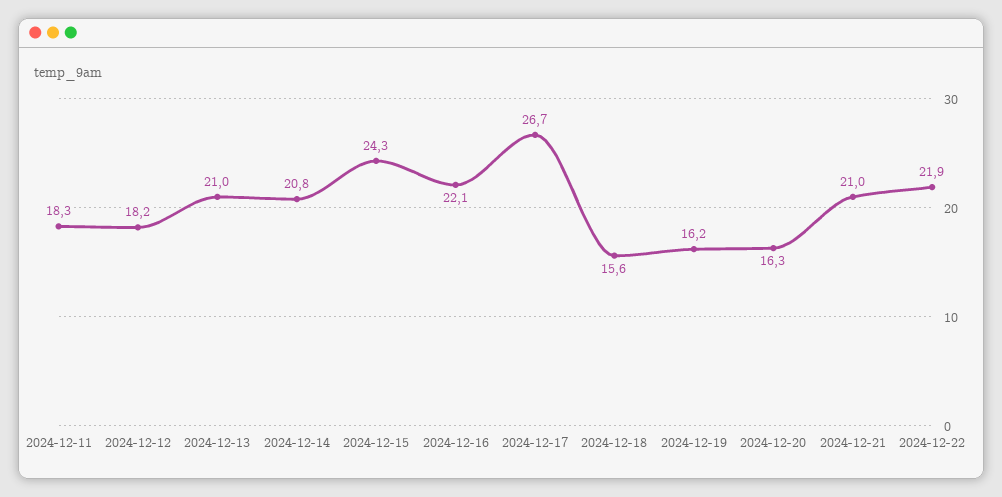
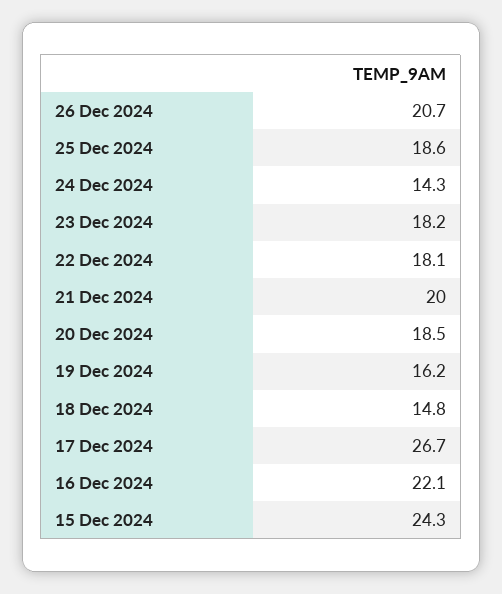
2024-12-11: 18.3 -> none
2024-12-12: 18.2 -> none
2024-12-13: 21 -> none
2024-12-14: 20.8 -> none
2024-12-18: 15.6 -> 14.8
2024-12-20: 16.3 -> 18.5
2024-12-21: 21 -> 20
2024-12-22: 21.9 -> 18.1
26 Dec 2024: none -> 20.7
25 Dec 2024: none -> 18.6
24 Dec 2024: none -> 14.3
23 Dec 2024: none -> 18.2

